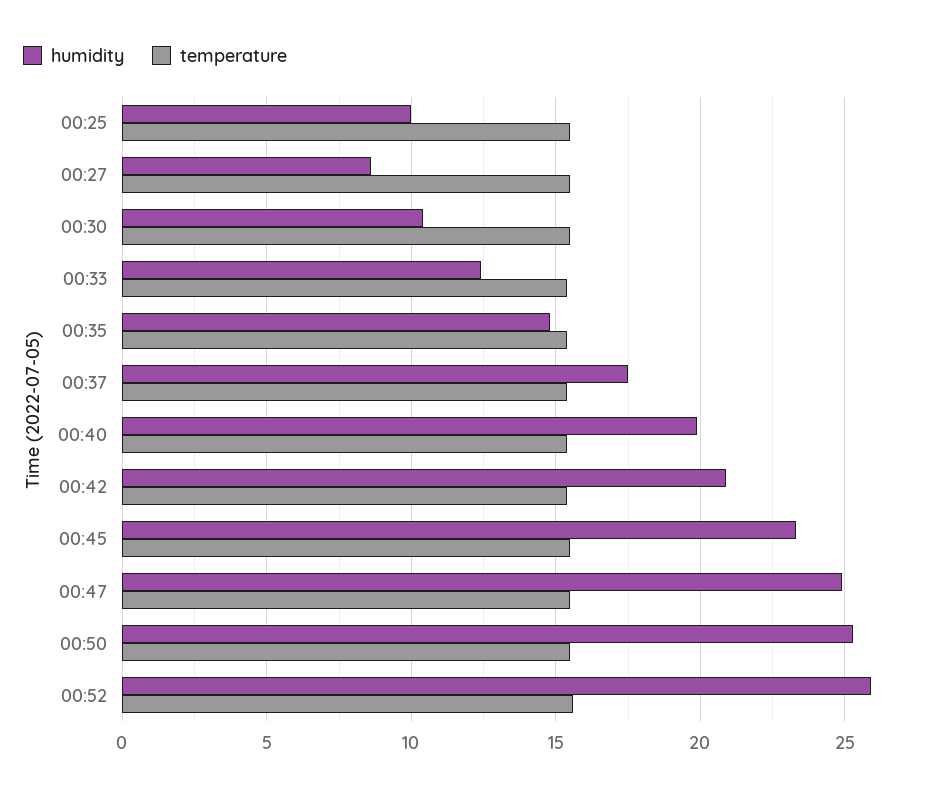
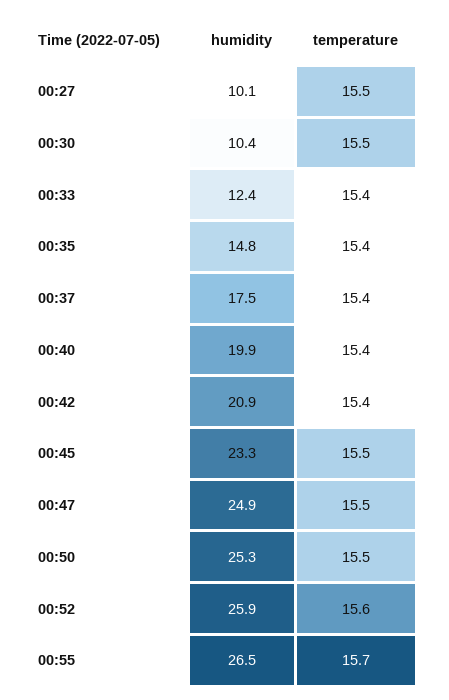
humidity, 00:25: 10 -> none
temperature, 00:25: 15.5 -> none
humidity, 00:27: 8.5 -> 10.1
humidity, 00:55: none -> 26.5
temperature, 00:55: none -> 15.7

